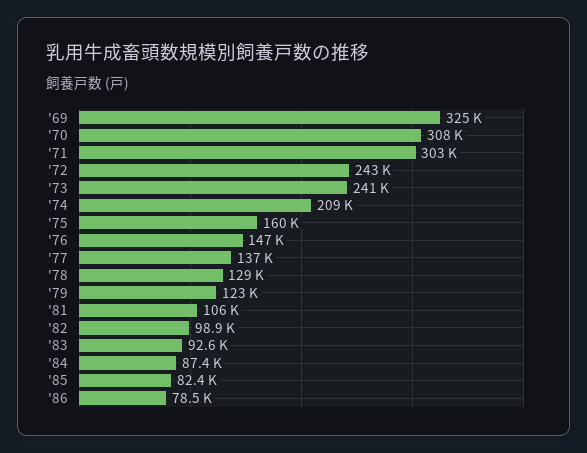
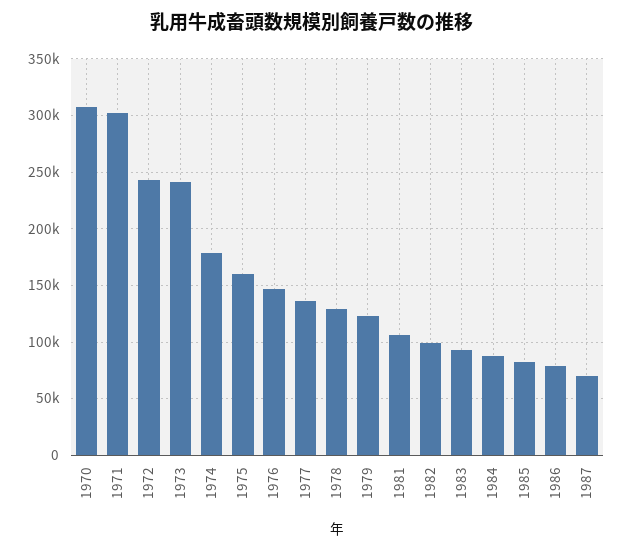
'69: 325000 -> none
'74: 209000 -> 180000
1987: none -> 70000

